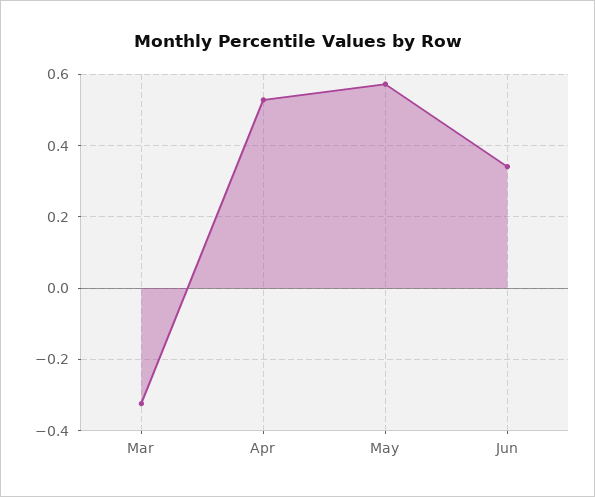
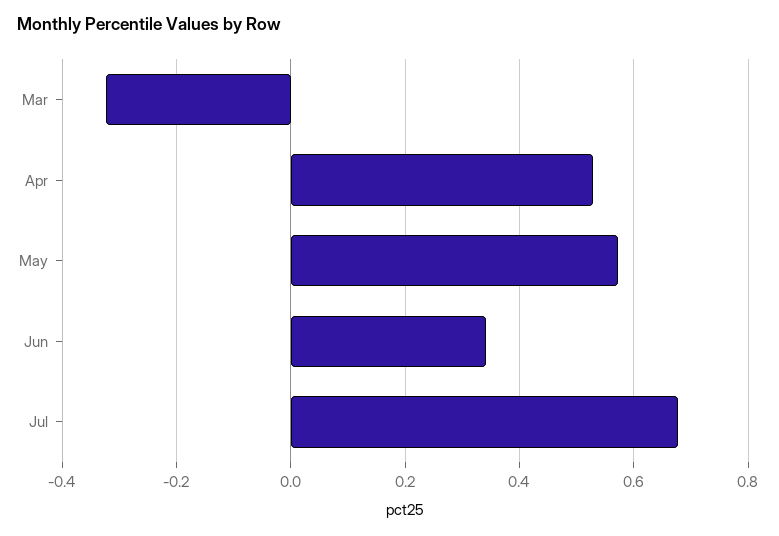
Jul: none -> 0.68

